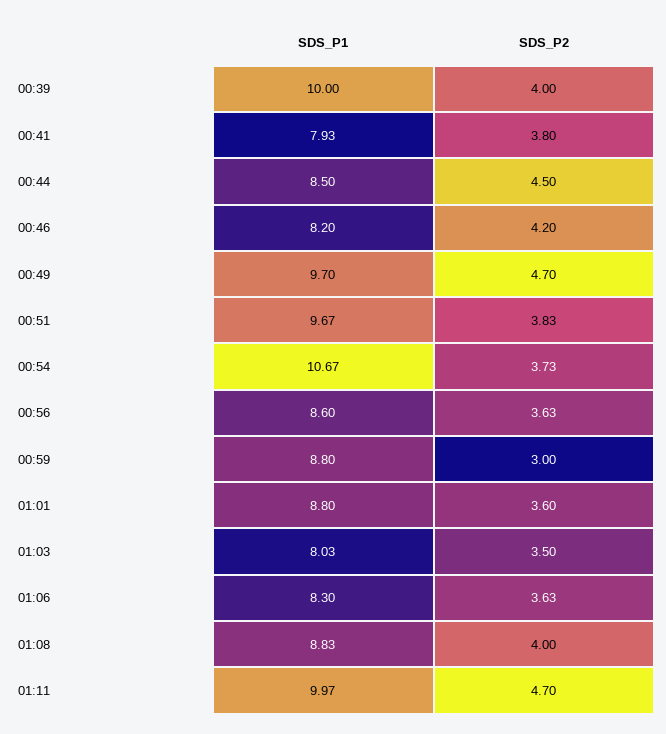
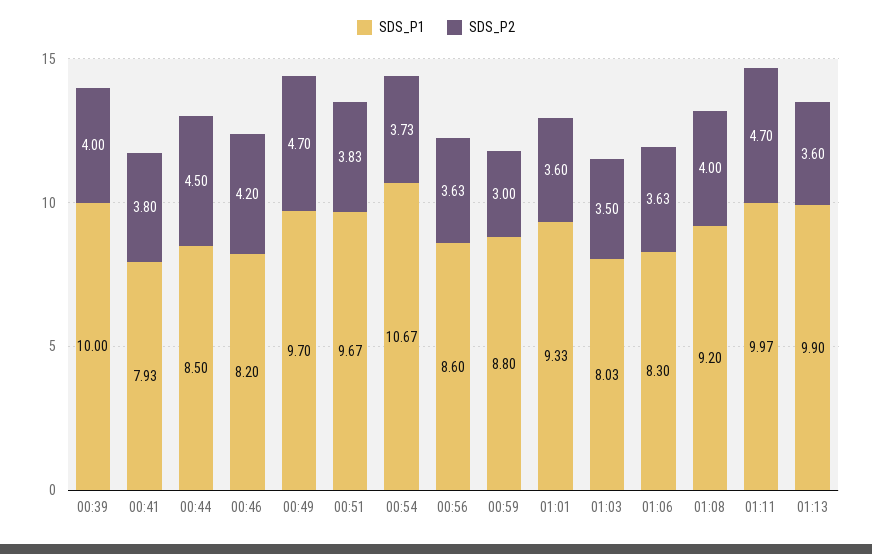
SDS_P1, 01:01: 8.8 -> 9.33
SDS_P1, 01:08: 8.83 -> 9.2
SDS_P1, 01:13: none -> 9.9
SDS_P2, 01:13: none -> 3.6

